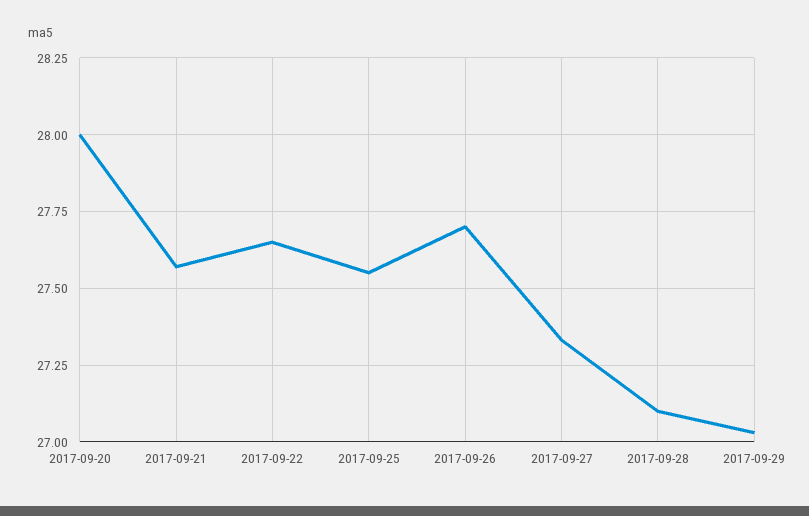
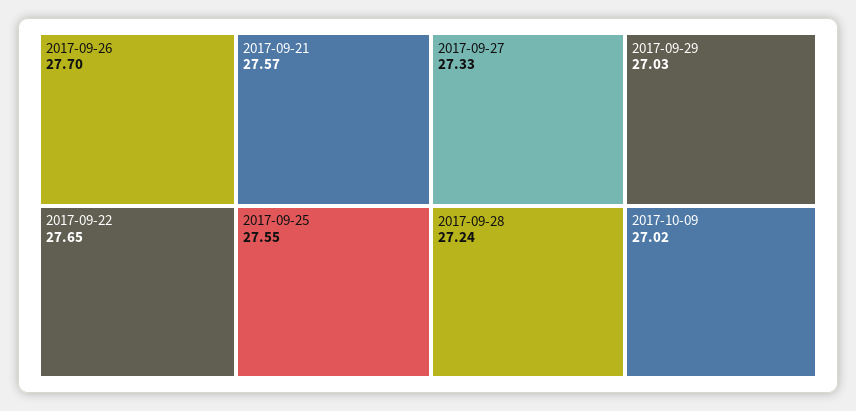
2017-09-20: 28 -> none
2017-09-28: 27.1 -> 27.24
2017-10-09: none -> 27.02

